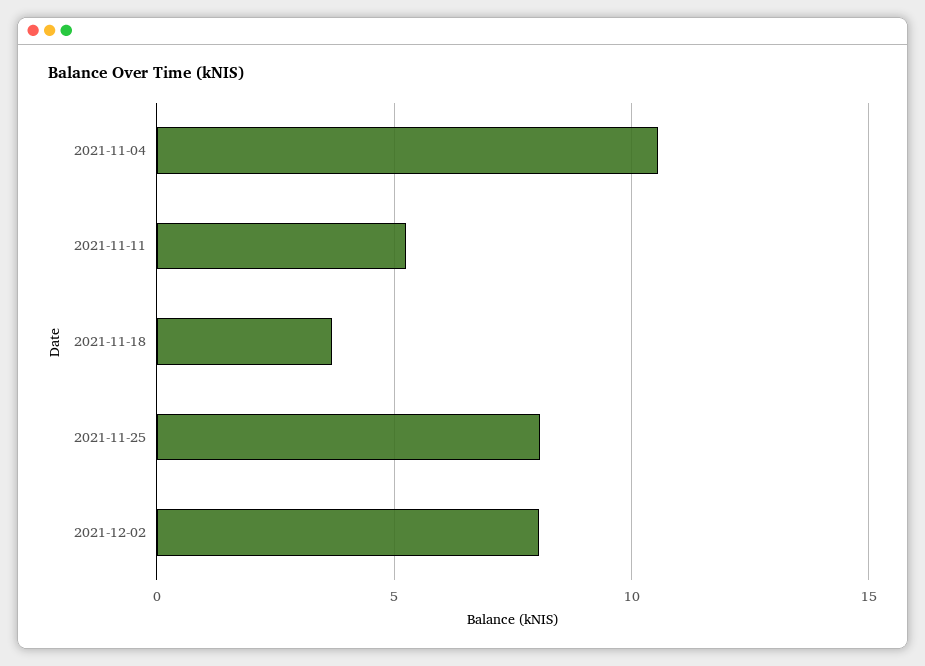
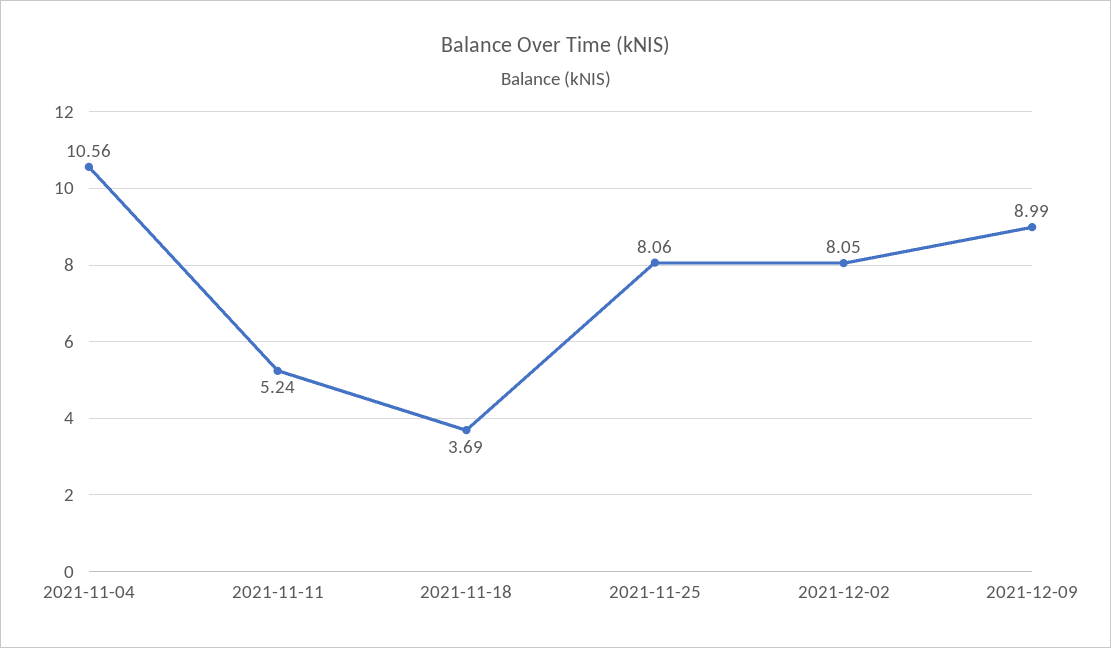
2021-12-09: none -> 8.99

